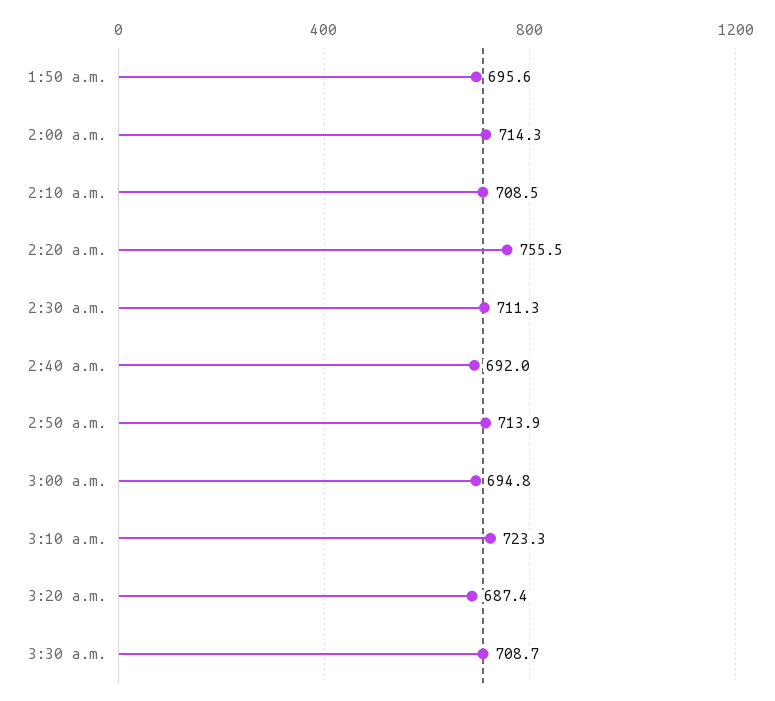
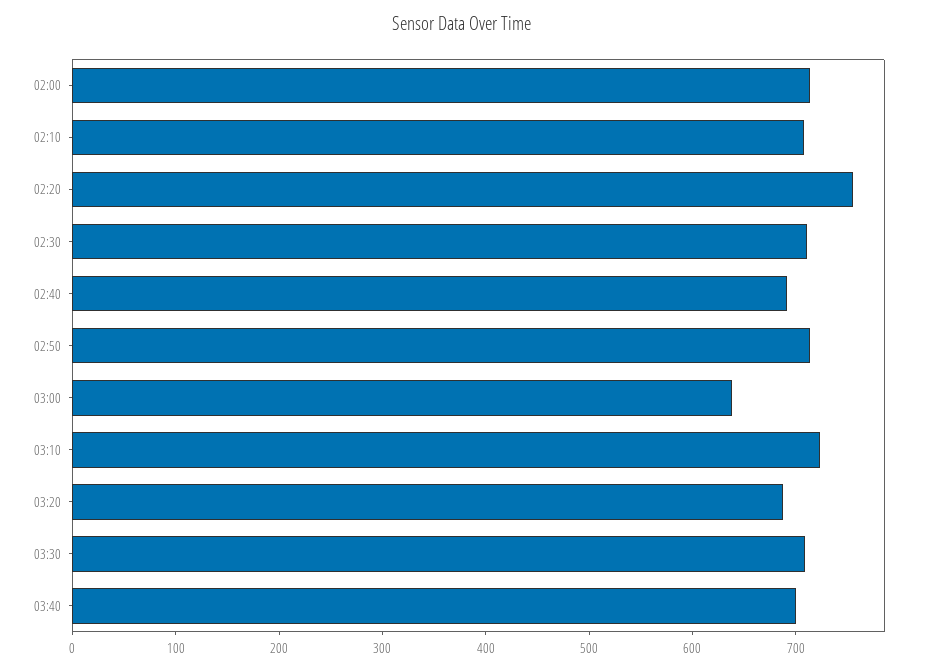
1:50 a.m.: 695.6 -> none
3:00 a.m.: 694.8 -> 640
03:40: none -> 700

